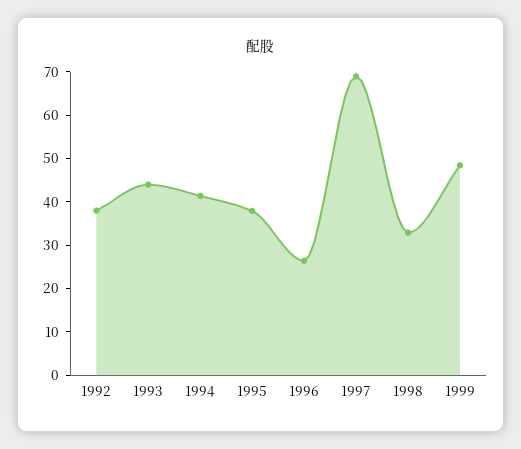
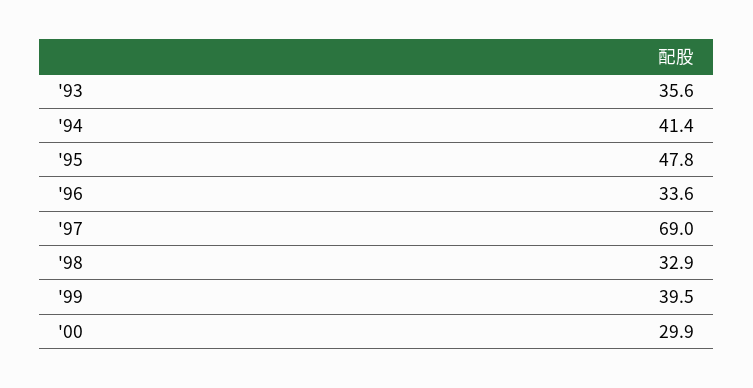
1992: 38 -> none
1993: 44 -> 35.6
1995: 38 -> 47.8
1996: 26 -> 33.6
1999: 48 -> 39.5
'00: none -> 29.9

